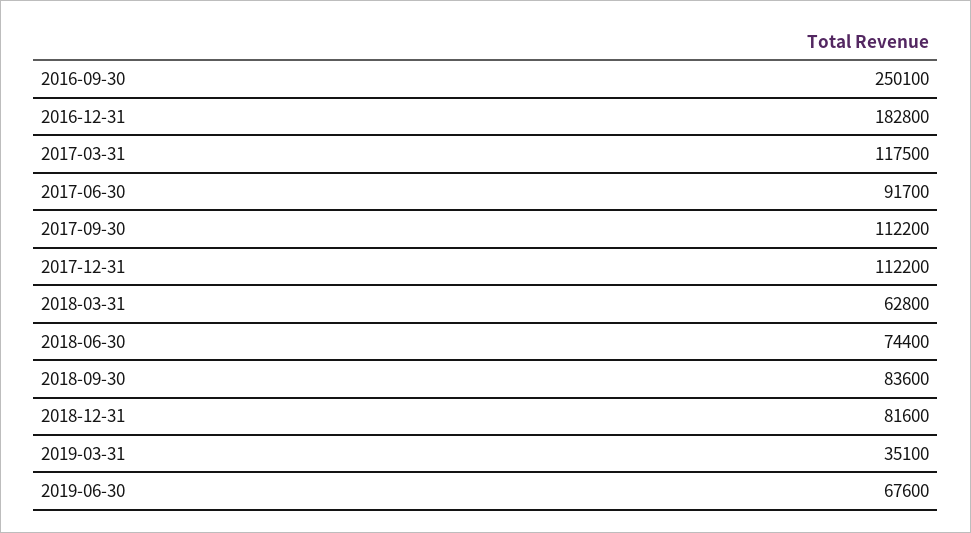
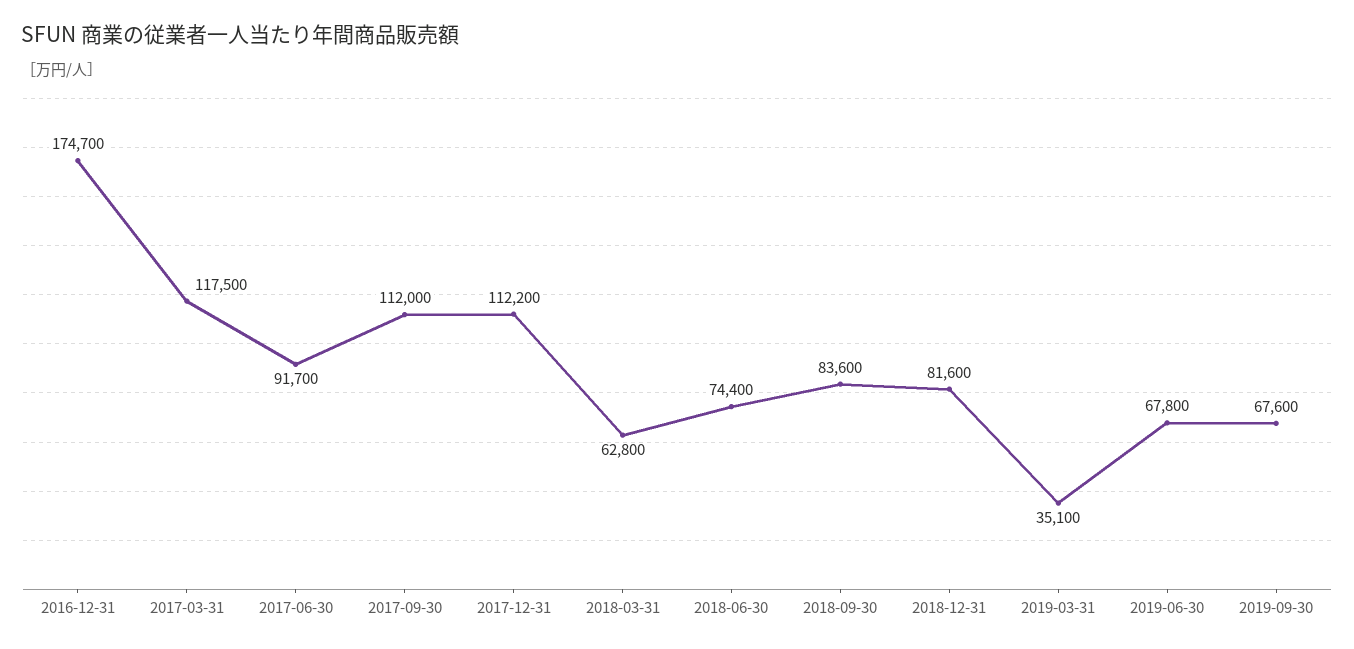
2016-09-30: 250100 -> none
2016-12-31: 182800 -> 174700
2017-09-30: 112200 -> 112000
2019-06-30: 67600 -> 67800
2019-09-30: none -> 67600

